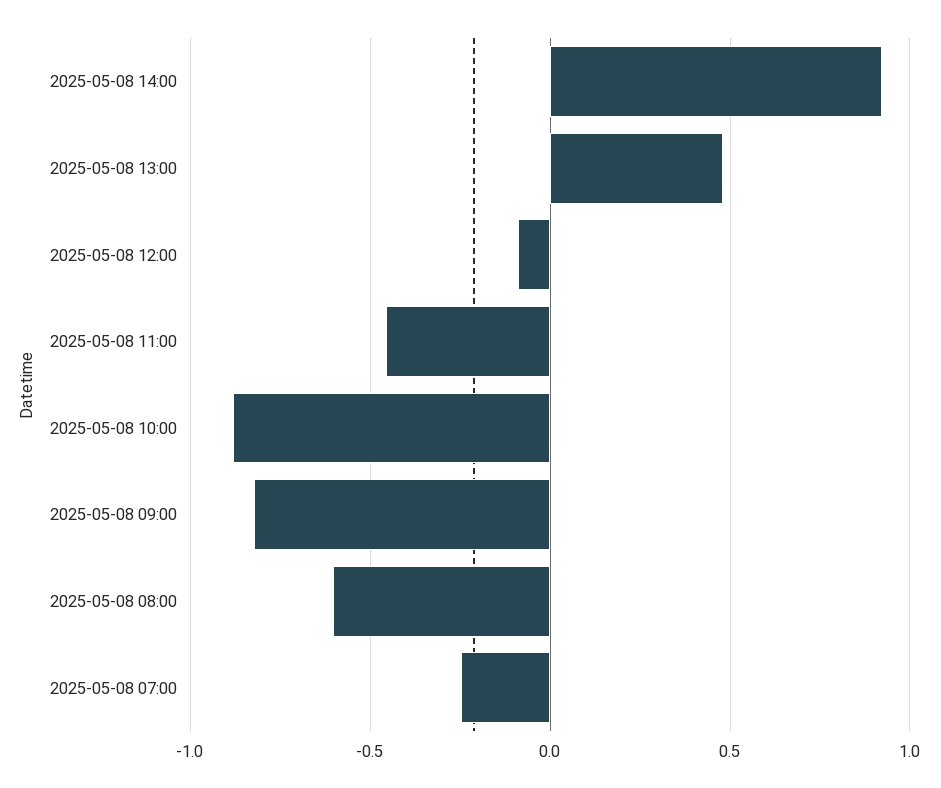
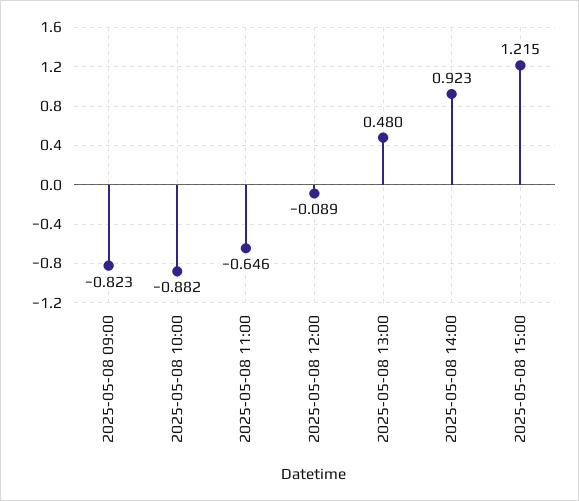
2025-05-08 11:00: -0.45 -> -0.646
2025-05-08 08:00: -0.6 -> none
2025-05-08 07:00: -0.25 -> none
2025-05-08 15:00: none -> 1.215

